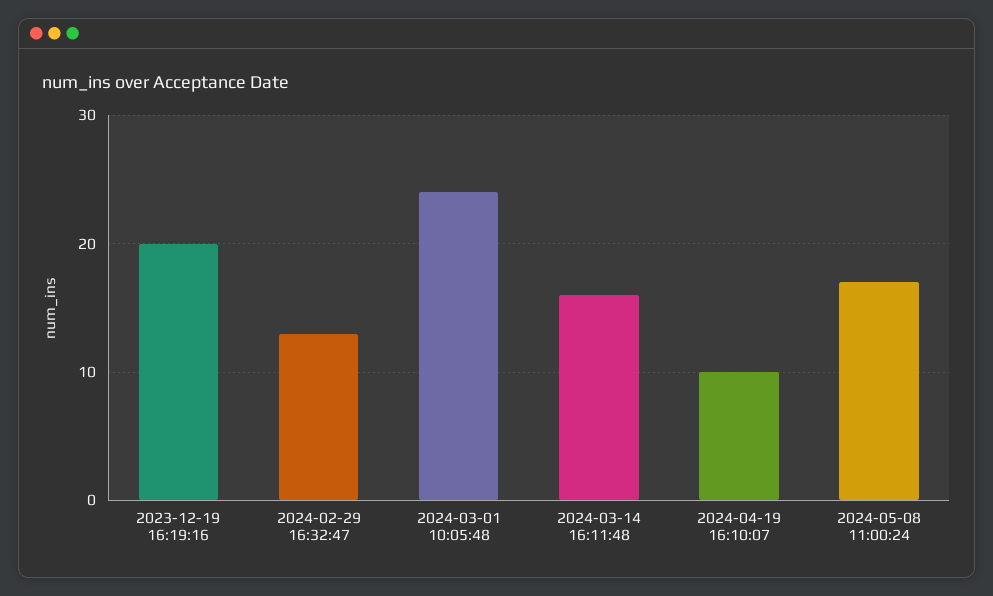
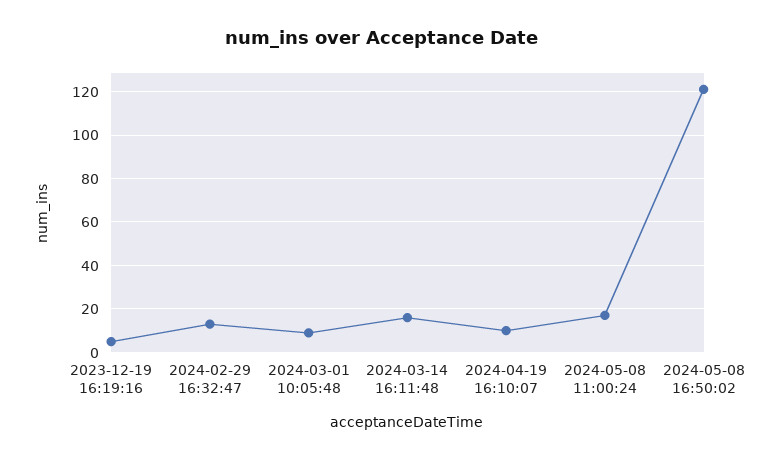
2023-12-19 16:19:16: 20 -> 5
2024-03-01 10:05:48: 24 -> 10
2024-05-08 16:50:02: none -> 120

